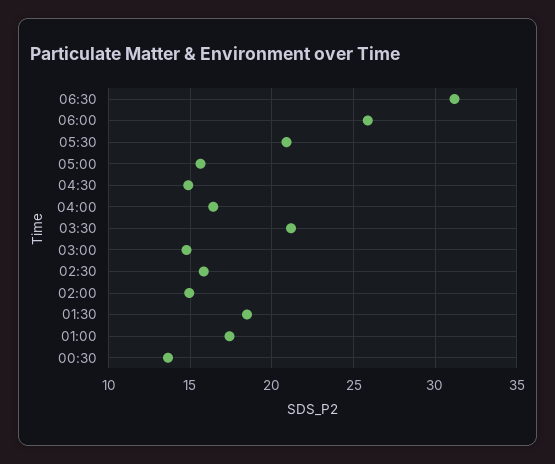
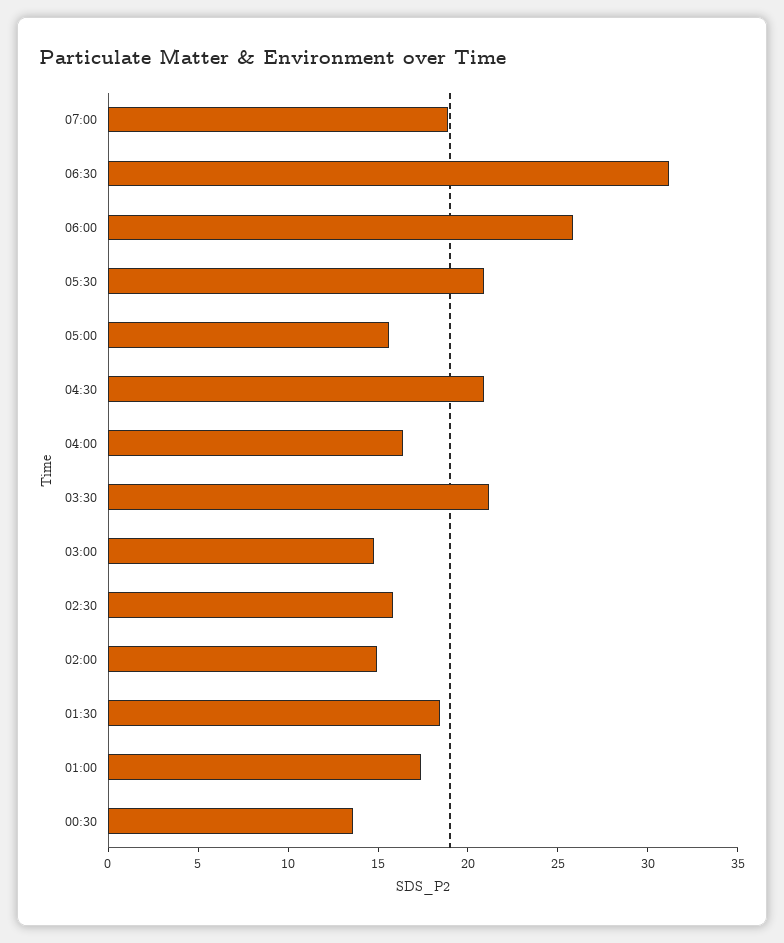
04:30: 15 -> 21
07:00: none -> 19

